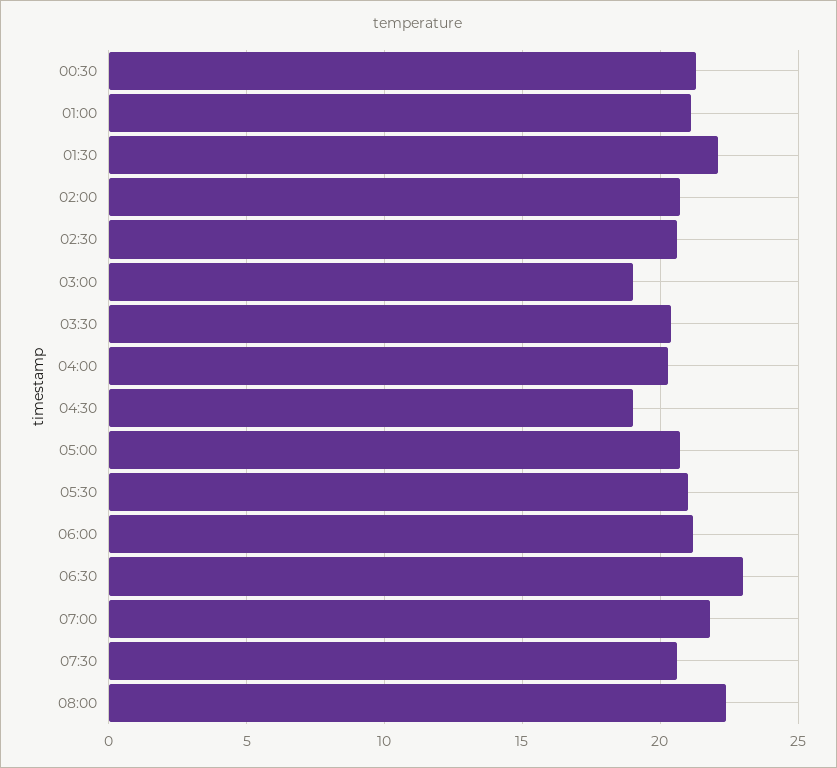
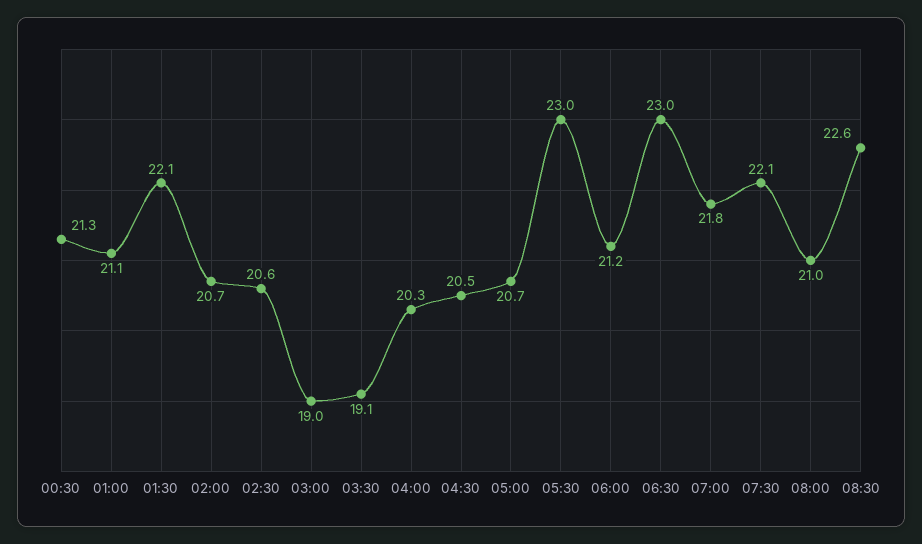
03:30: 20.5 -> 19.1
04:30: 19 -> 20.5
05:30: 21 -> 23
07:30: 20.5 -> 22.1
08:00: 22.5 -> 21
08:30: none -> 22.6

